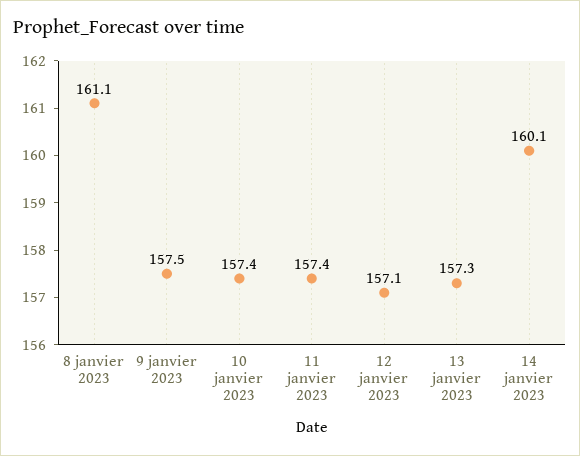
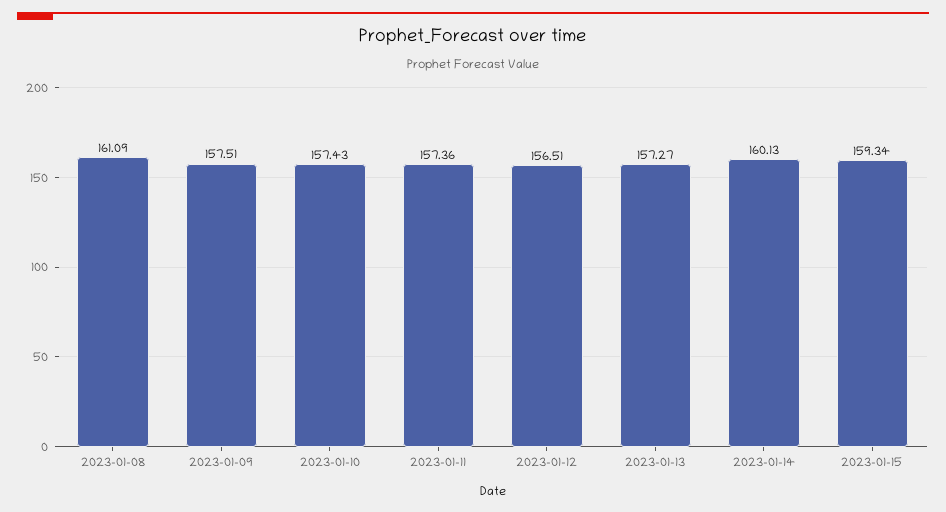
12 janvier 2023: 157.1 -> 156.51
2023-01-15: none -> 159.34

